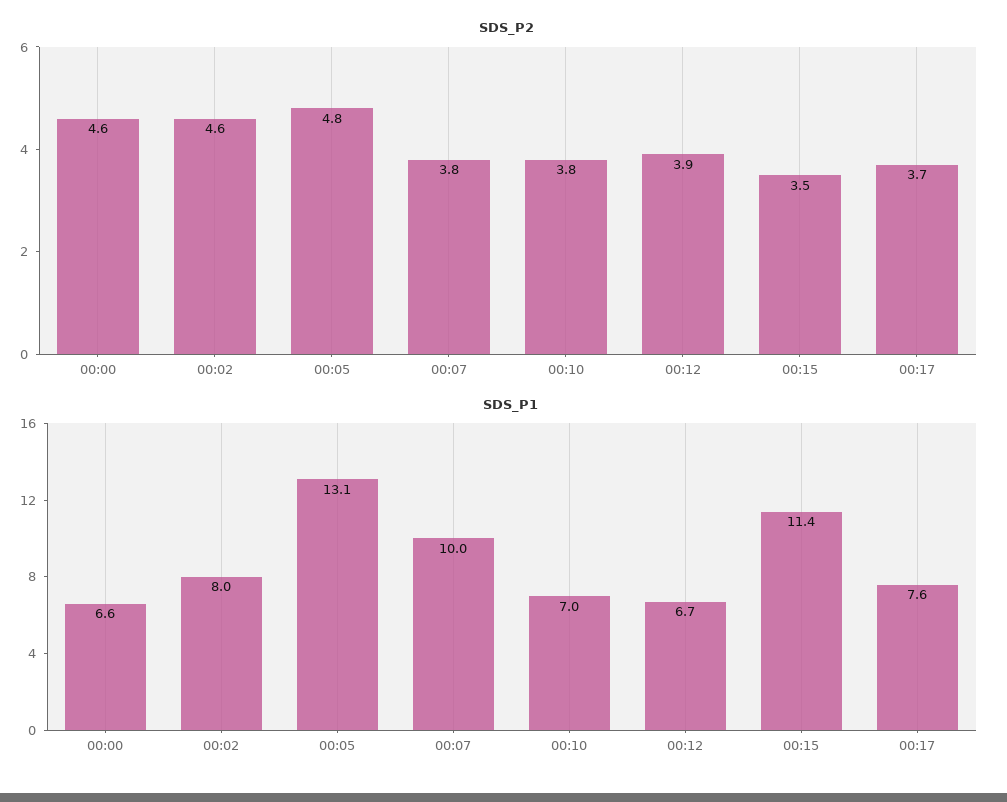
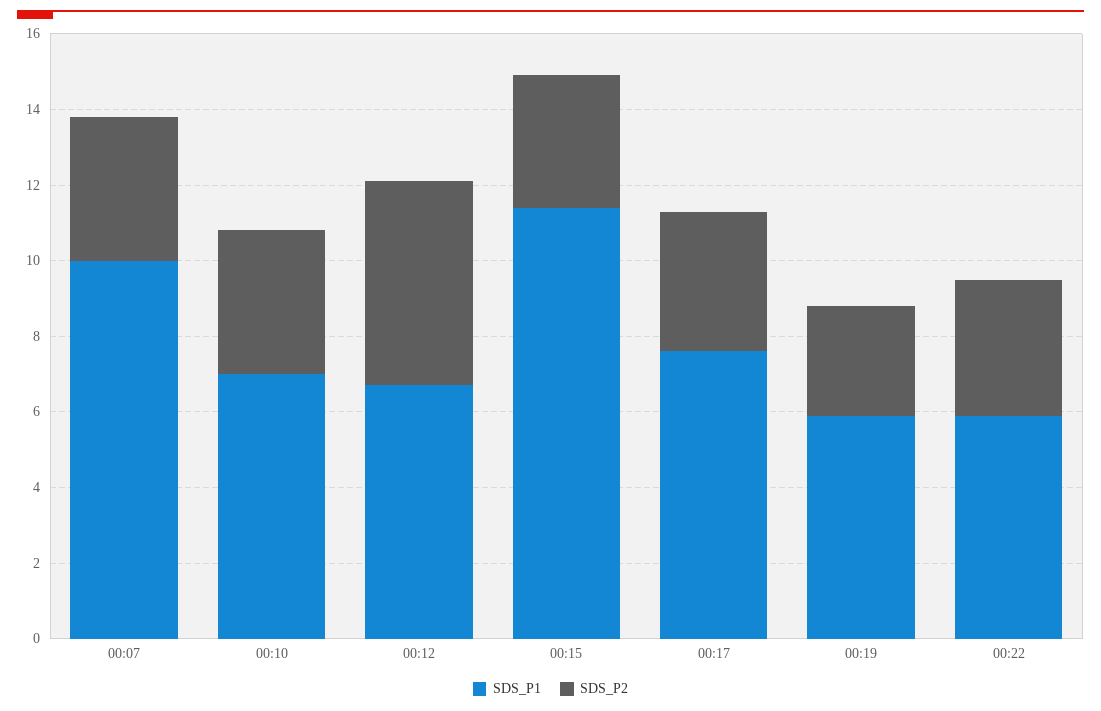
SDS_P2, 00:00: 4.6 -> none
SDS_P2, 00:02: 4.6 -> none
SDS_P2, 00:05: 4.8 -> none
SDS_P2, 00:12: 3.9 -> 5.5
SDS_P1, 00:00: 6.6 -> none
SDS_P1, 00:02: 8 -> none
SDS_P1, 00:05: 13.1 -> none
SDS_P1, 00:19: none -> 6
SDS_P2, 00:19: none -> 3
SDS_P1, 00:22: none -> 6
SDS_P2, 00:22: none -> 3.5

